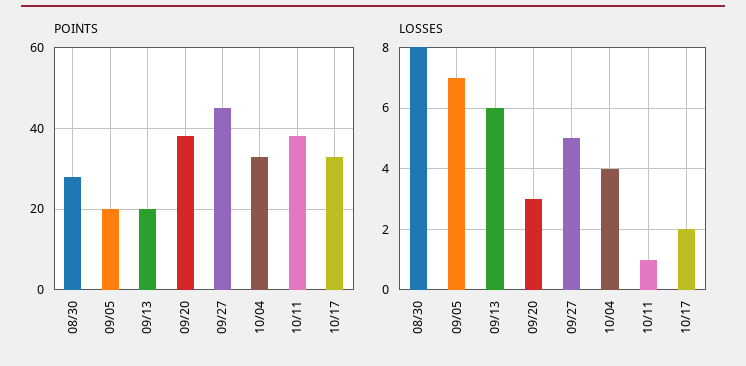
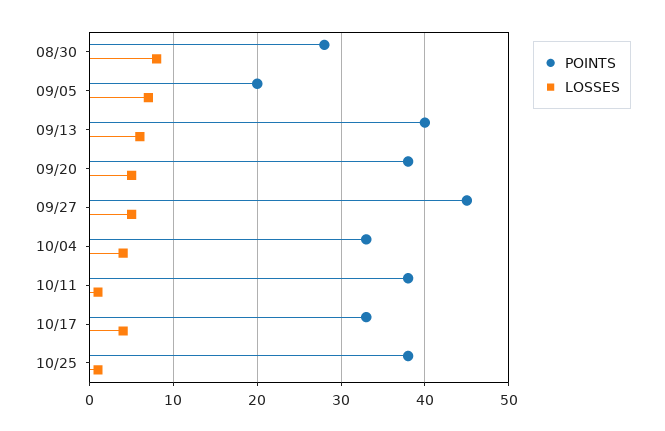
POINTS, 09/13: 20 -> 40
LOSSES, 09/20: 3 -> 5
LOSSES, 10/17: 2 -> 4
POINTS, 10/25: none -> 38
LOSSES, 10/25: none -> 1

